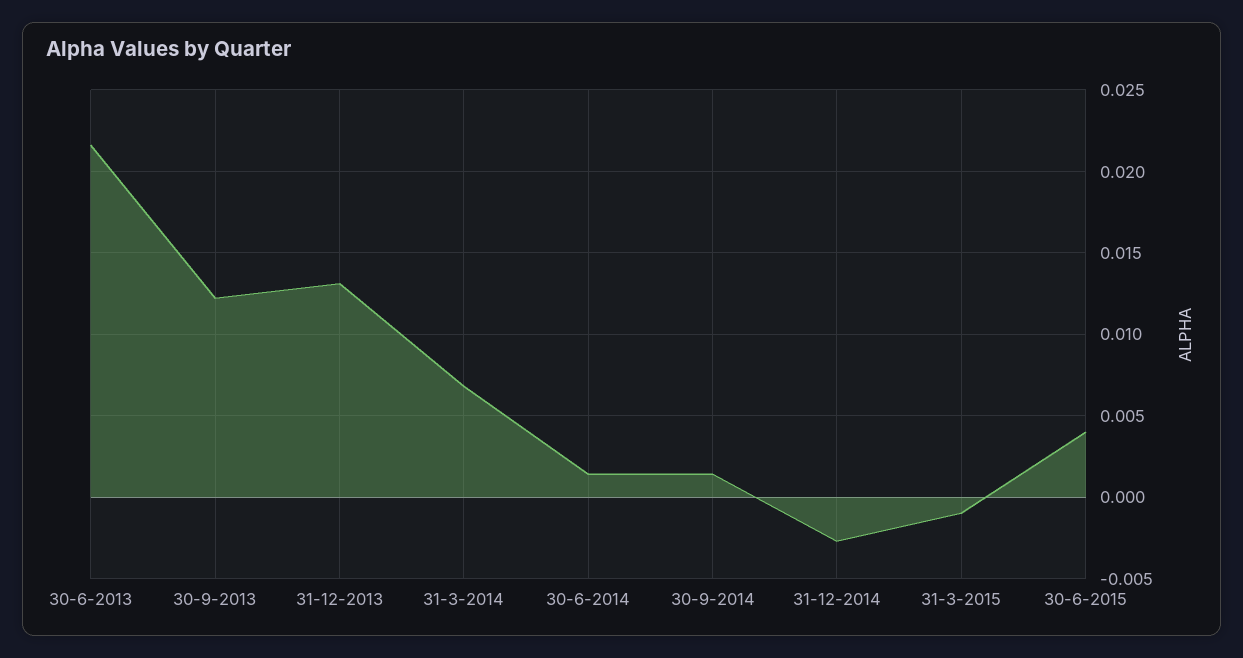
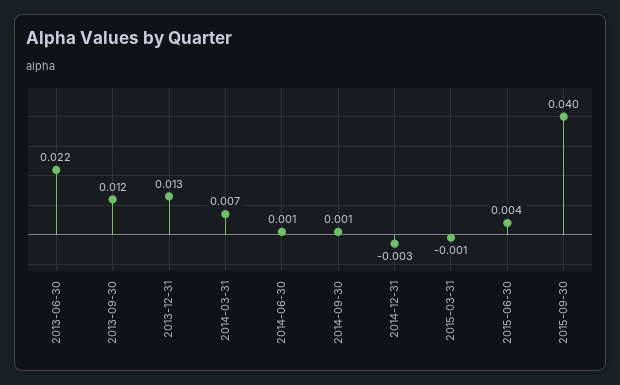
2015-09-30: none -> 0.04

